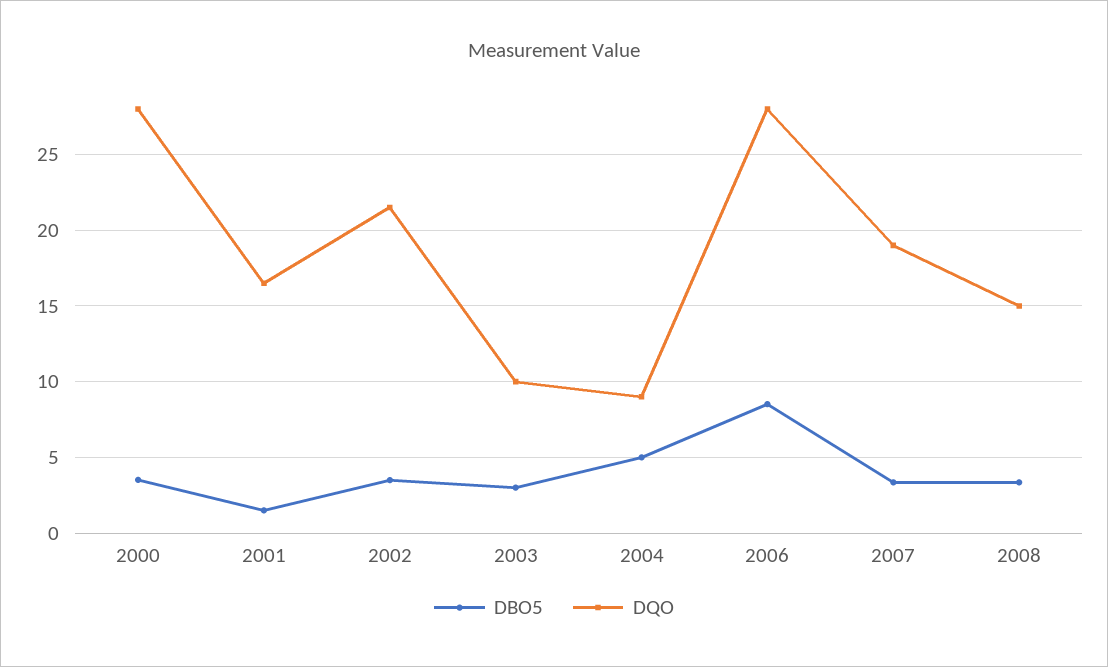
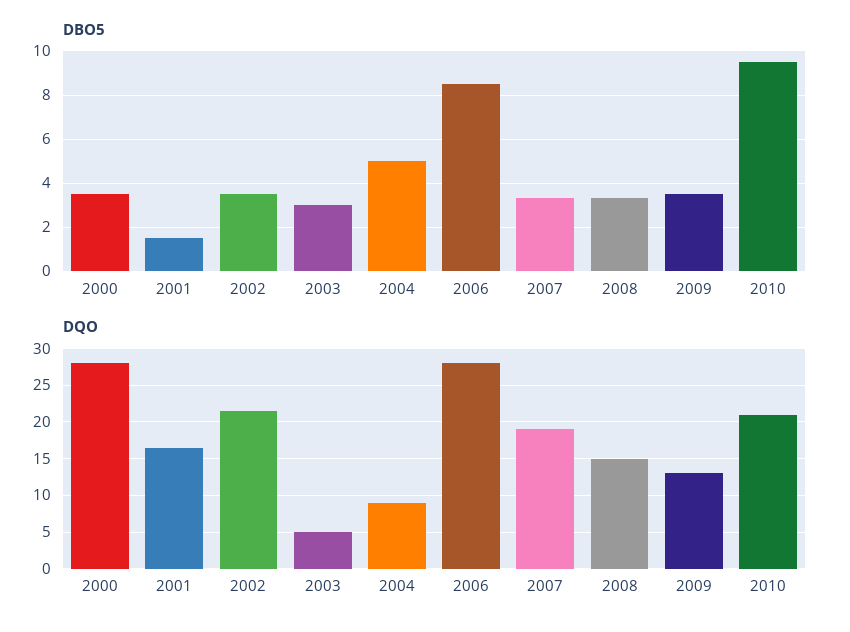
DQO, 2003: 10 -> 5
DBO5, 2009: none -> 3.5
DBO5, 2010: none -> 9.5
DQO, 2009: none -> 13
DQO, 2010: none -> 21

